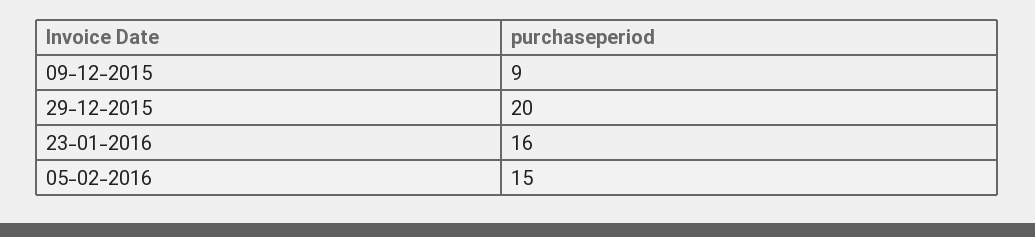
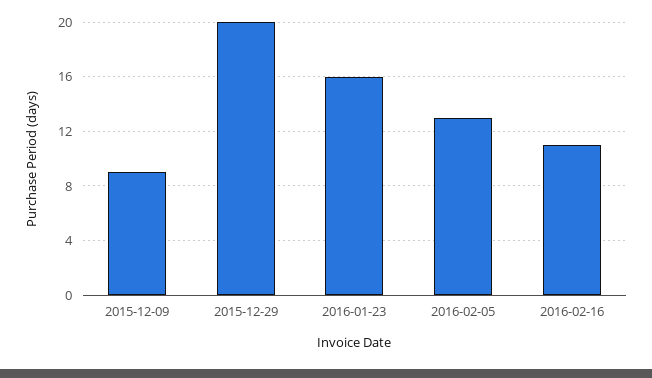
05-02-2016: 15 -> 13
2016-02-16: none -> 11

